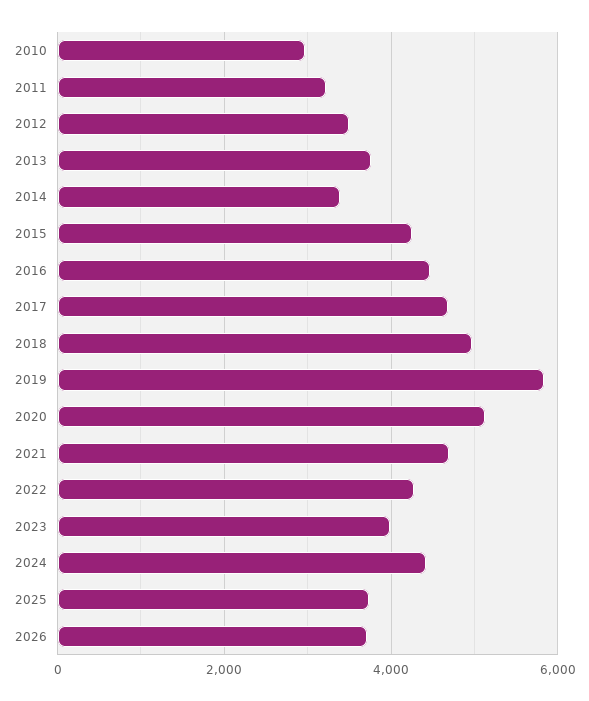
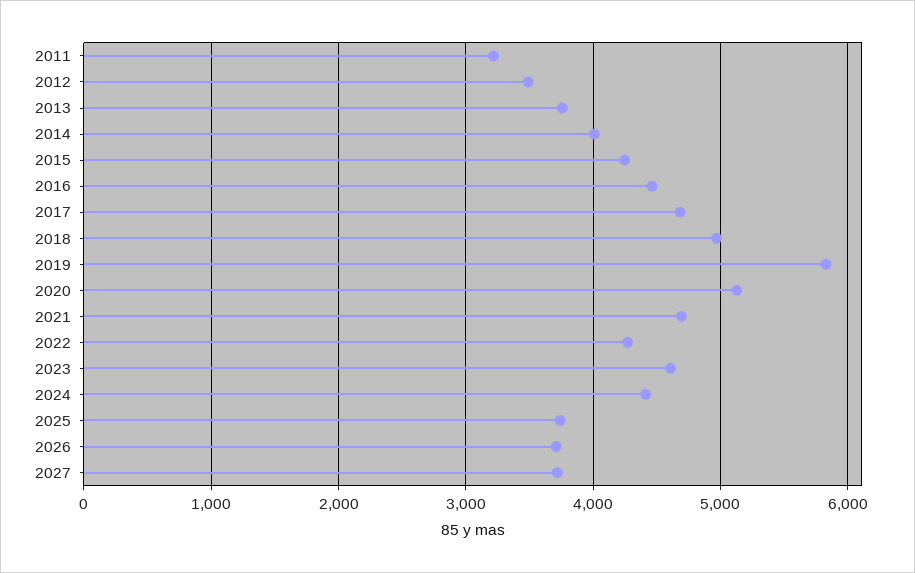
2010: 3000 -> none
2014: 3400 -> 4000
2023: 4000 -> 4600
2027: none -> 3700

